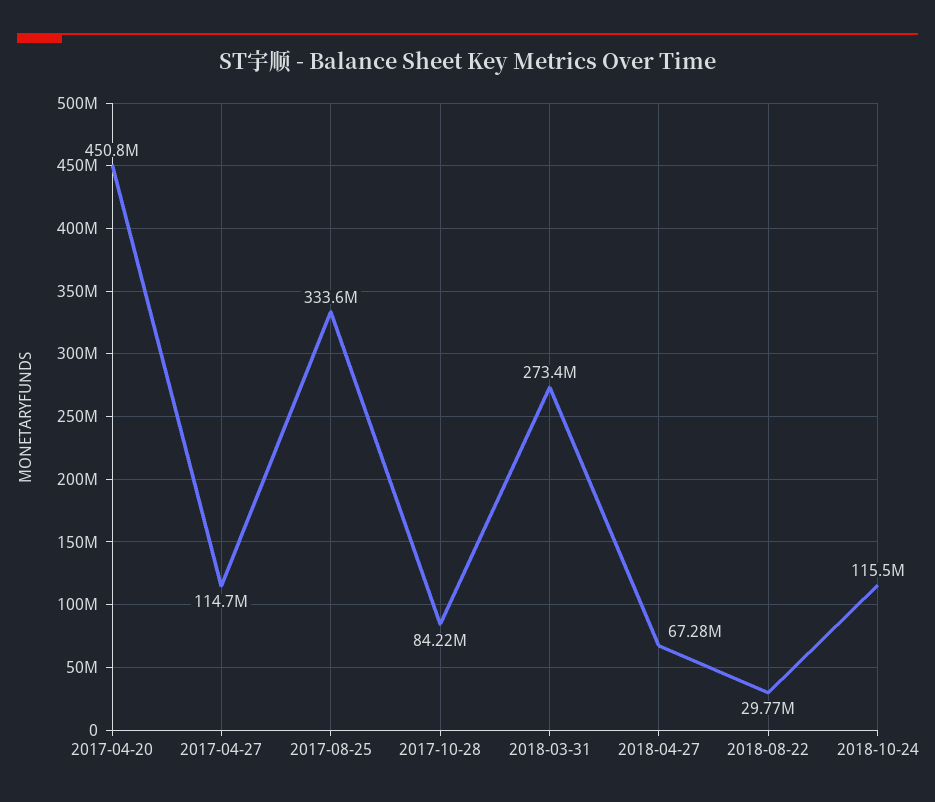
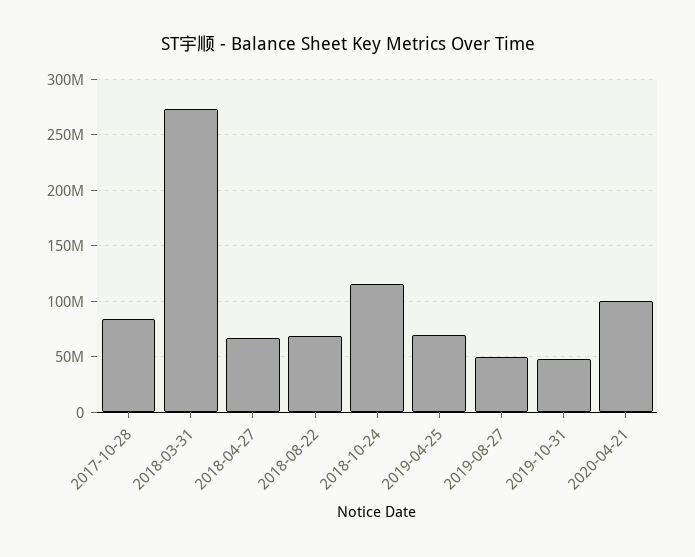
2017-04-20: 450800000 -> none
2017-04-27: 114700000 -> none
2017-08-25: 333600000 -> none
2018-08-22: 29770000 -> 70000000
2019-04-25: none -> 70000000
2019-08-27: none -> 50000000
2019-10-31: none -> 50000000
2020-04-21: none -> 100000000

